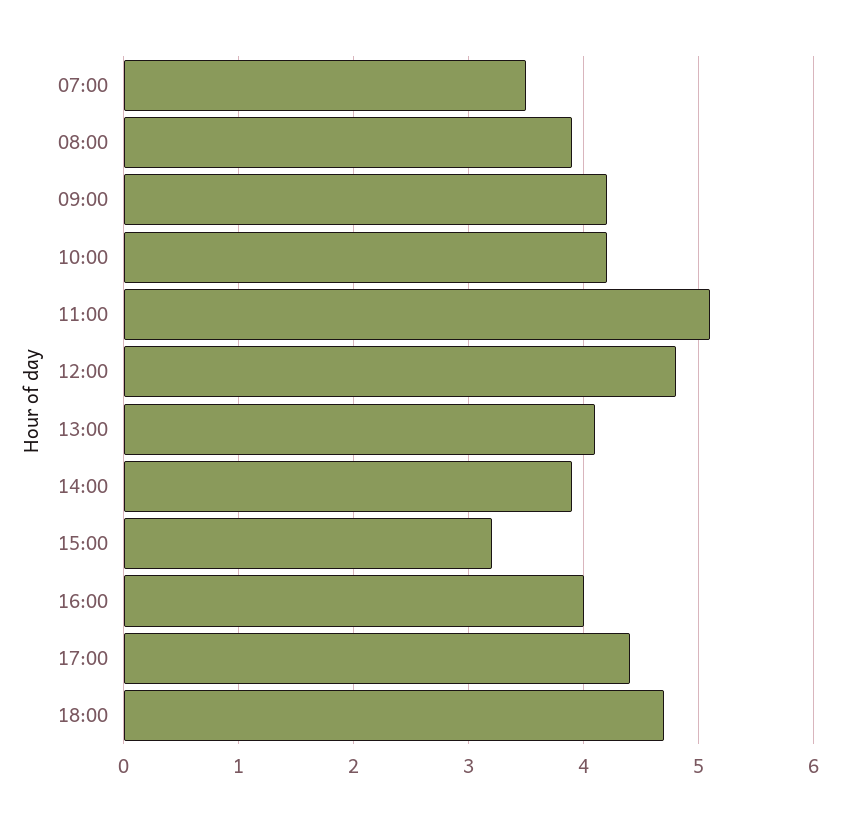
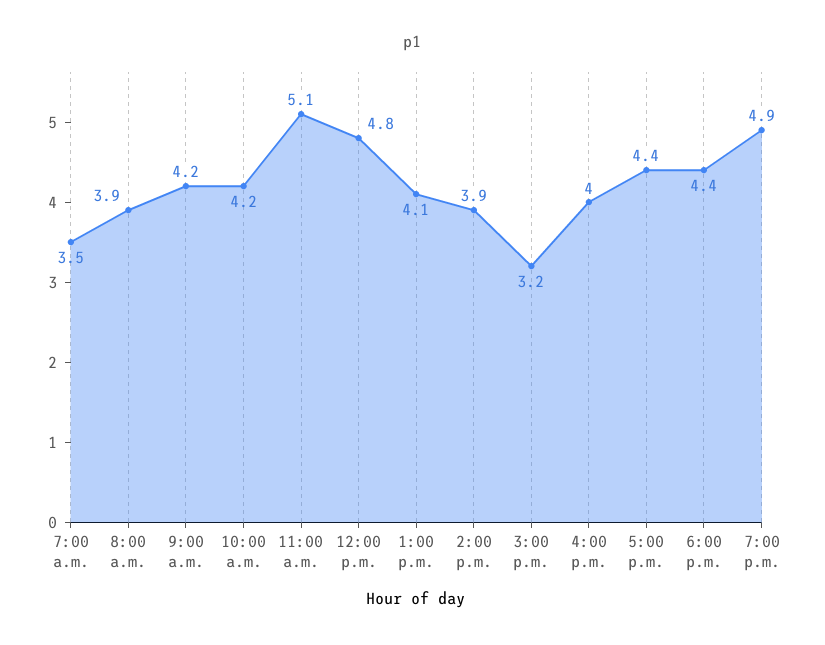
18:00: 4.7 -> 4.4
7:00 p.m.: none -> 4.9

